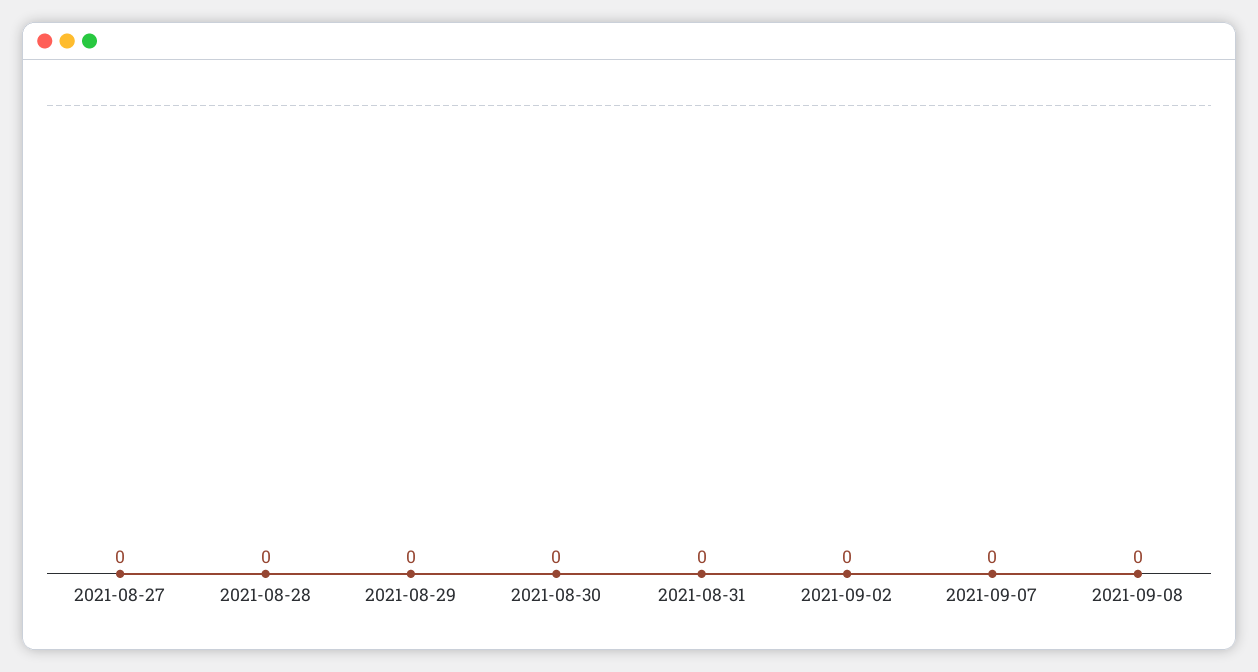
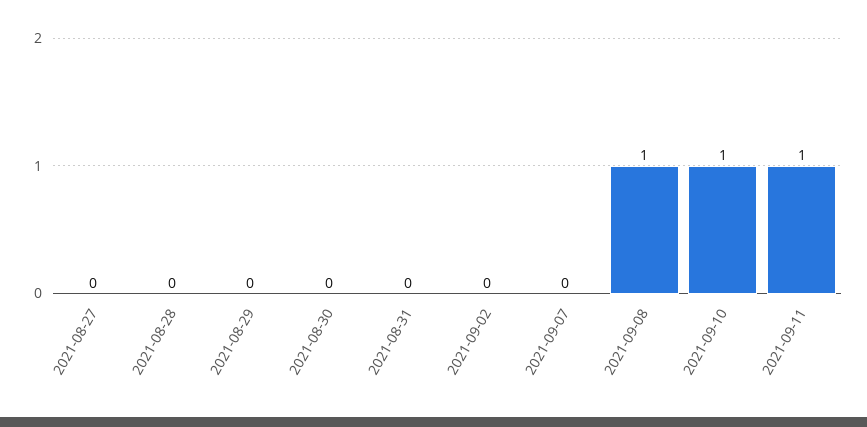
2021-09-08: 0 -> 1
2021-09-10: none -> 1
2021-09-11: none -> 1

